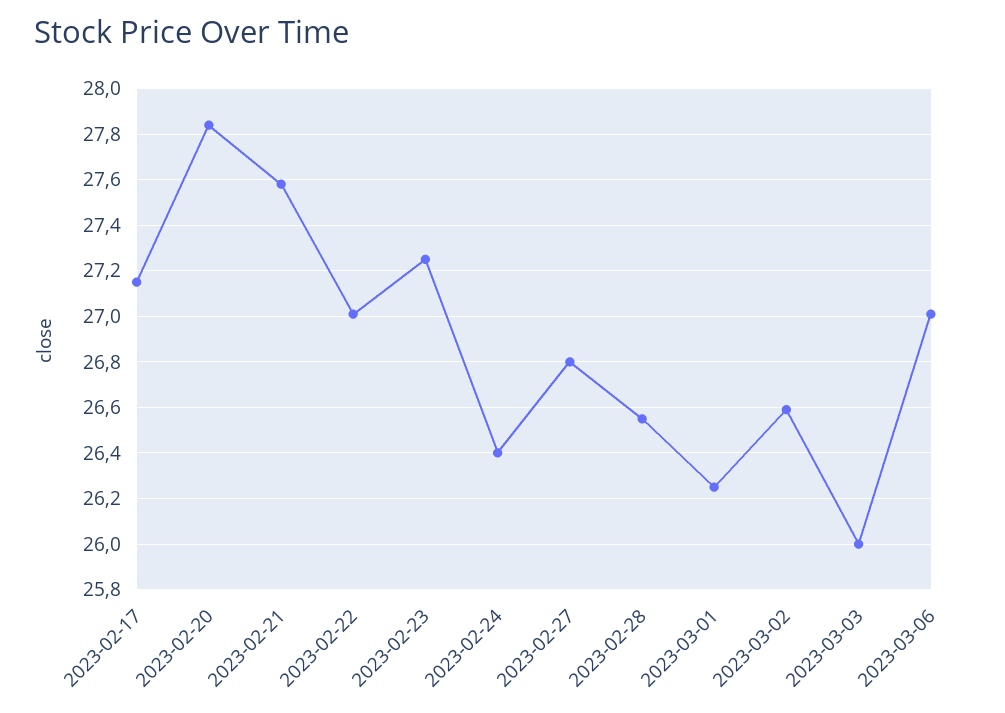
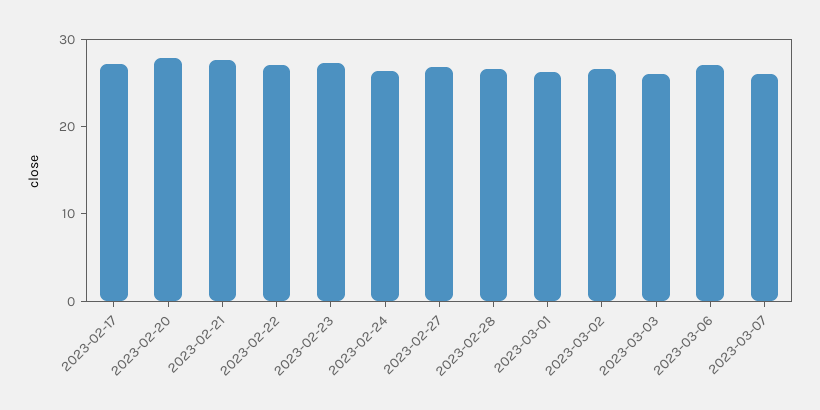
2023-03-07: none -> 26

